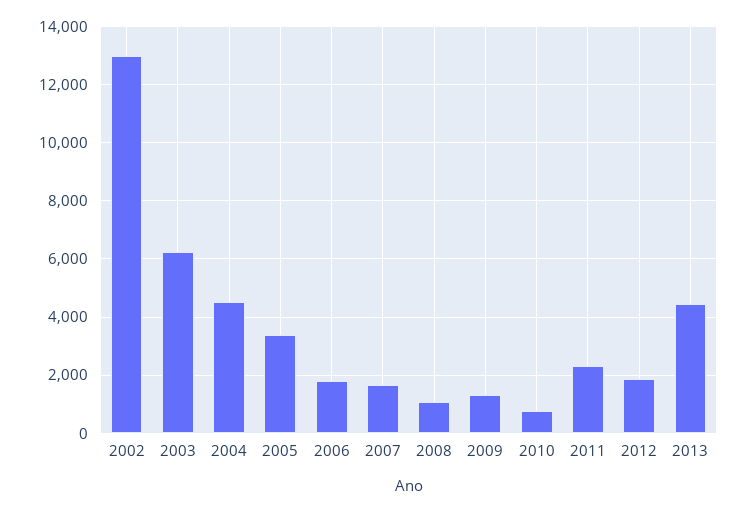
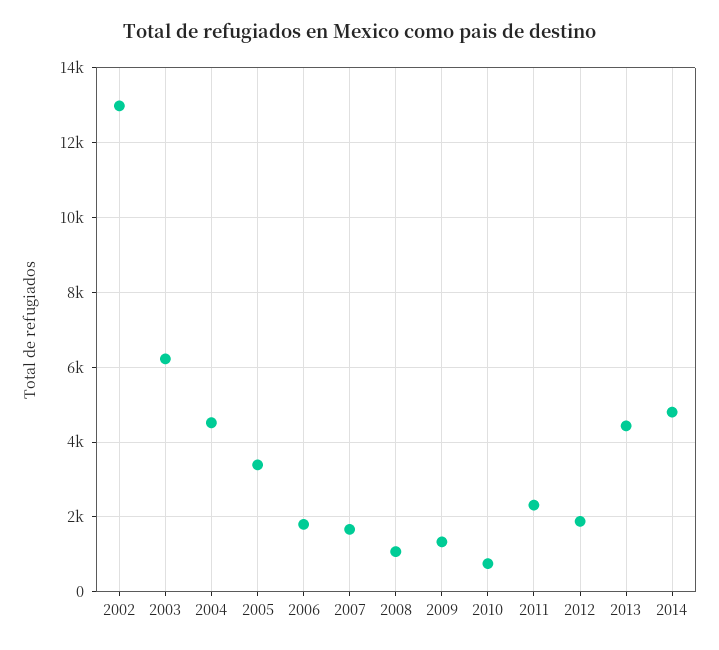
2014: none -> 4800

